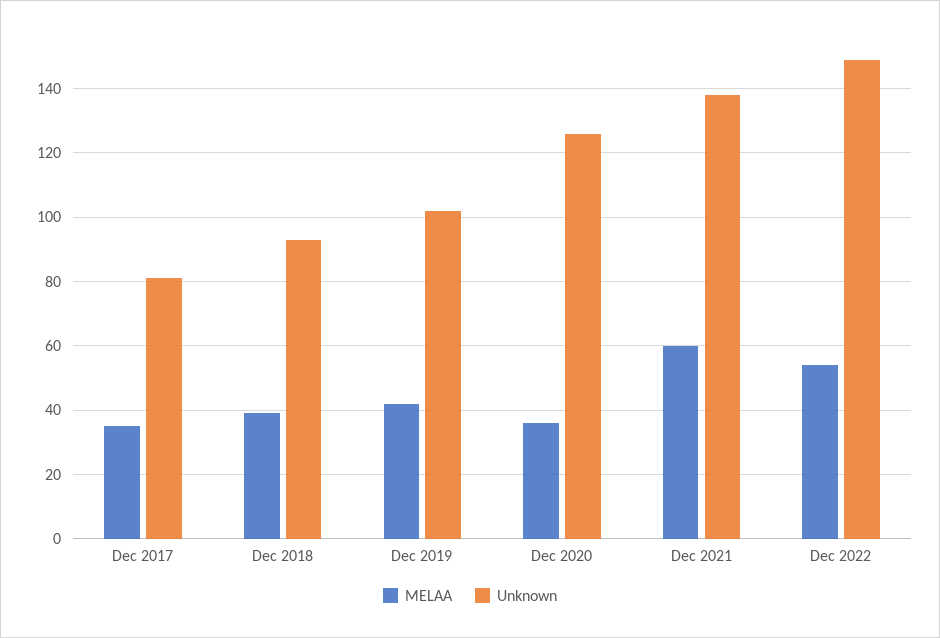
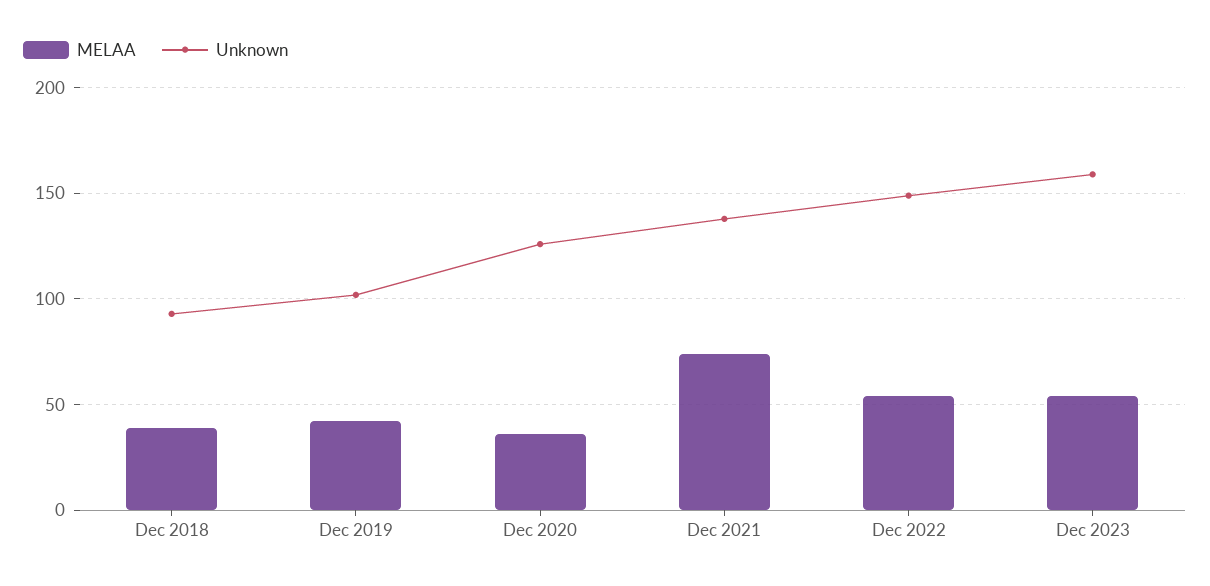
MELAA, Dec 2017: 35 -> none
Unknown, Dec 2017: 80 -> none
MELAA, Dec 2021: 60 -> 75
MELAA, Dec 2023: none -> 55
Unknown, Dec 2023: none -> 160

